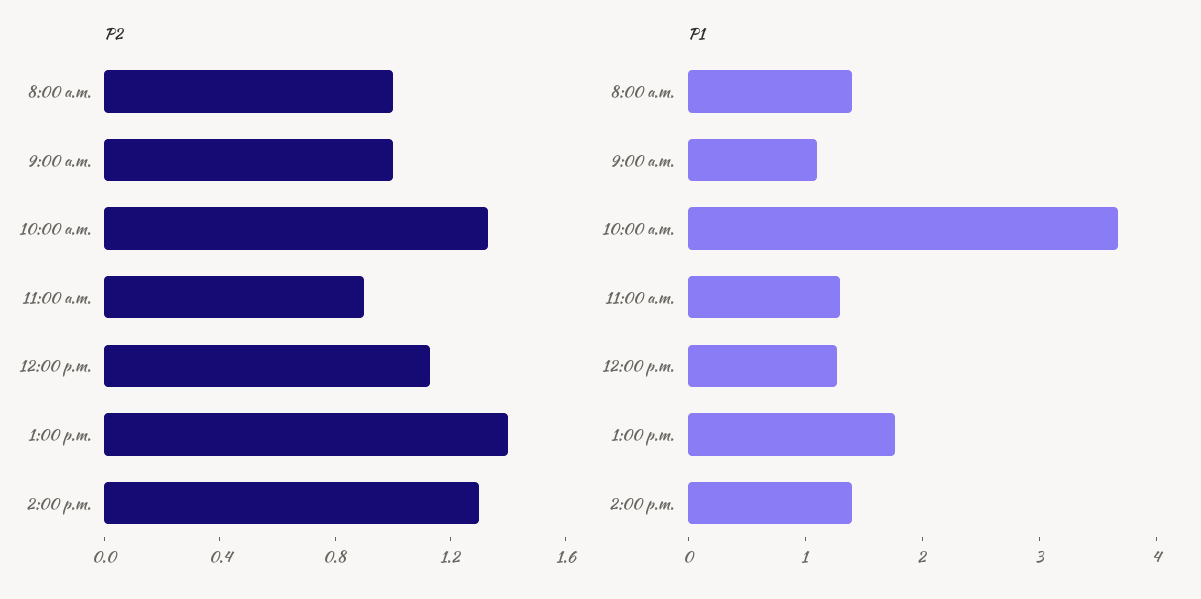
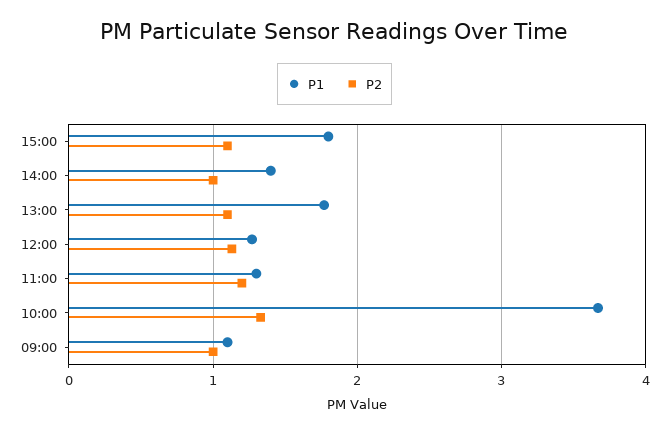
P2, 8:00 a.m.: 1 -> none
P2, 11:00 a.m.: 0.9 -> 1.2
P2, 1:00 p.m.: 1.4 -> 1.1
P2, 2:00 p.m.: 1.3 -> 1
P1, 8:00 a.m.: 1.4 -> none
P1, 15:00: none -> 1.8
P2, 15:00: none -> 1.1

